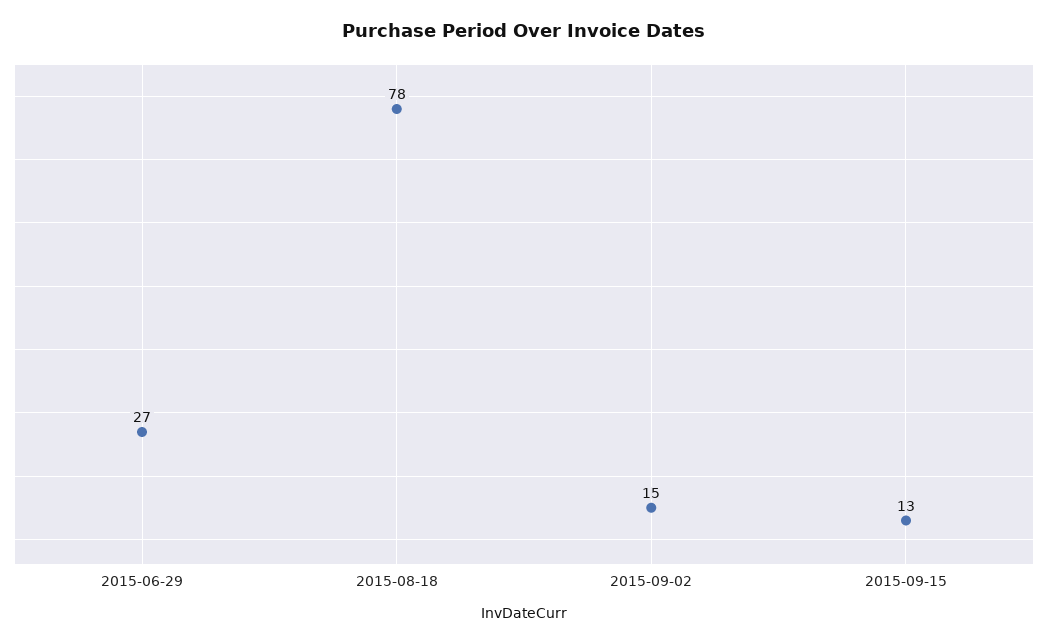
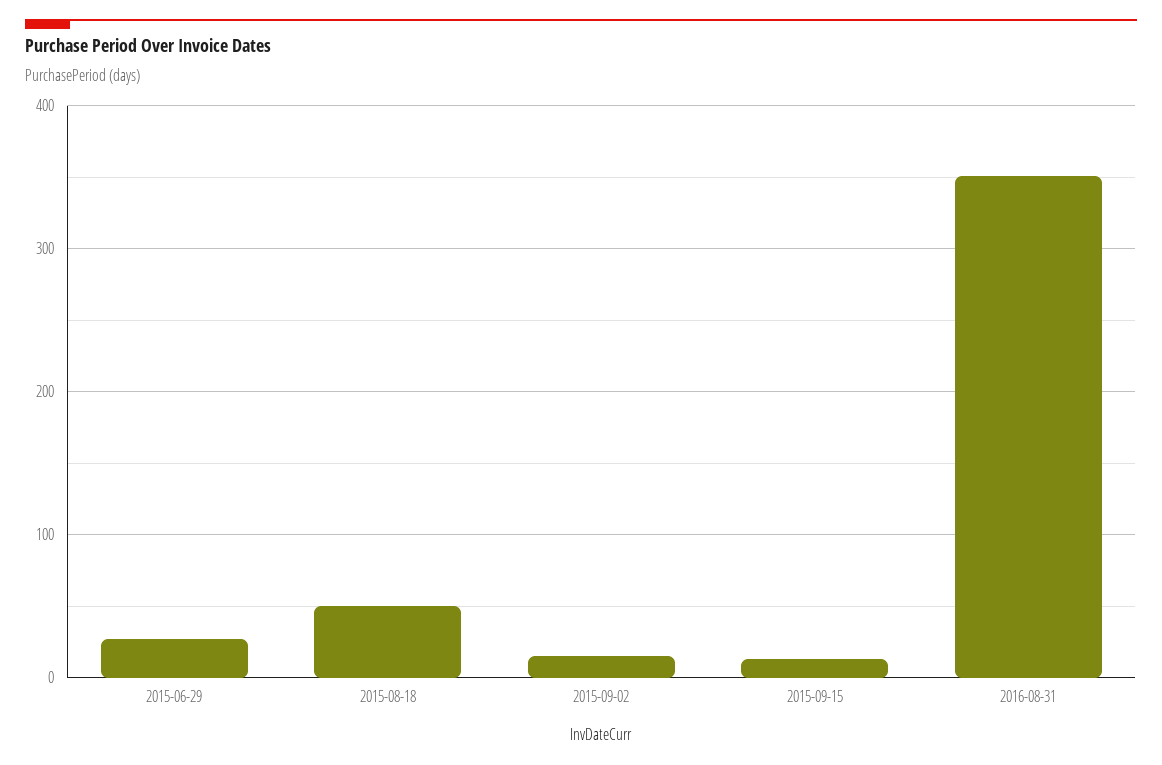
2015-08-18: 78 -> 50
2016-08-31: none -> 350

